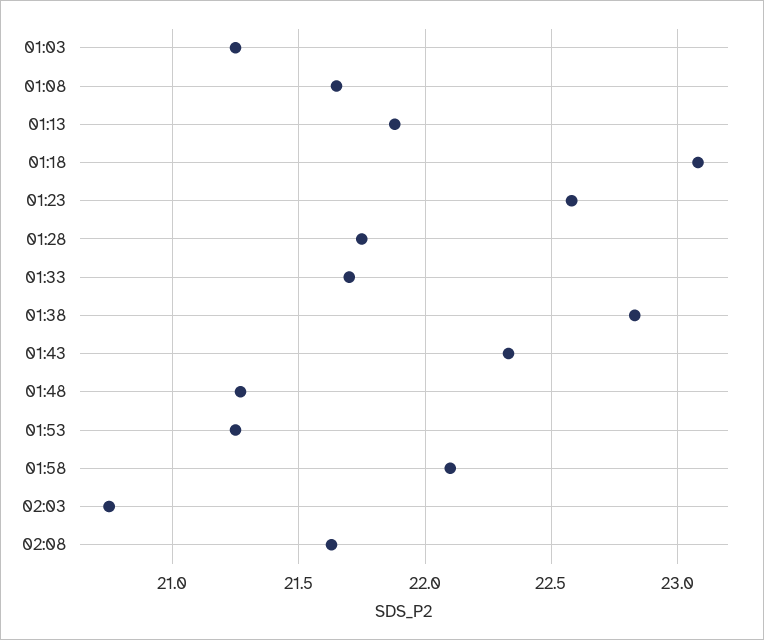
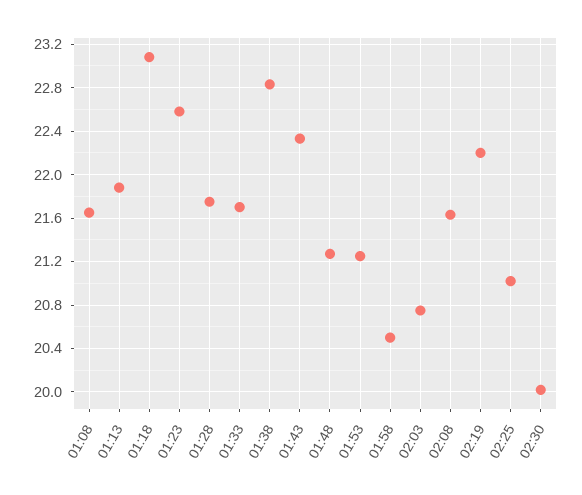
01:03: 21.25 -> none
01:58: 22.1 -> 20.5
02:19: none -> 22.2
02:25: none -> 21
02:30: none -> 20

